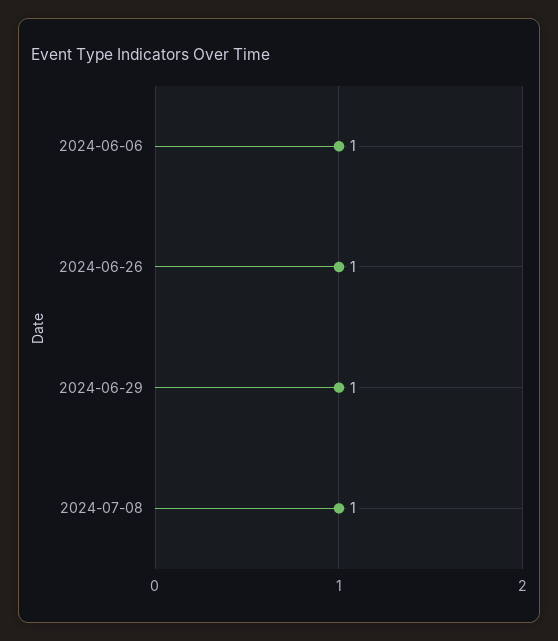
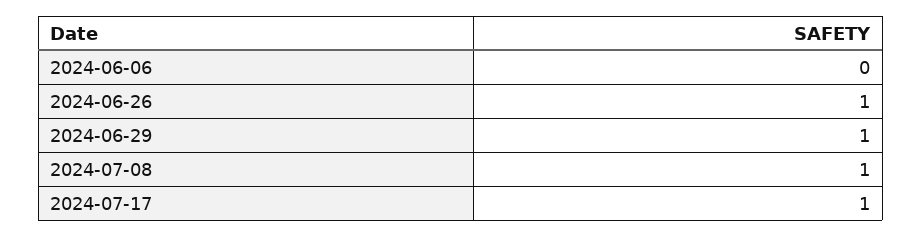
2024-06-06: 1 -> 0
2024-07-17: none -> 1

